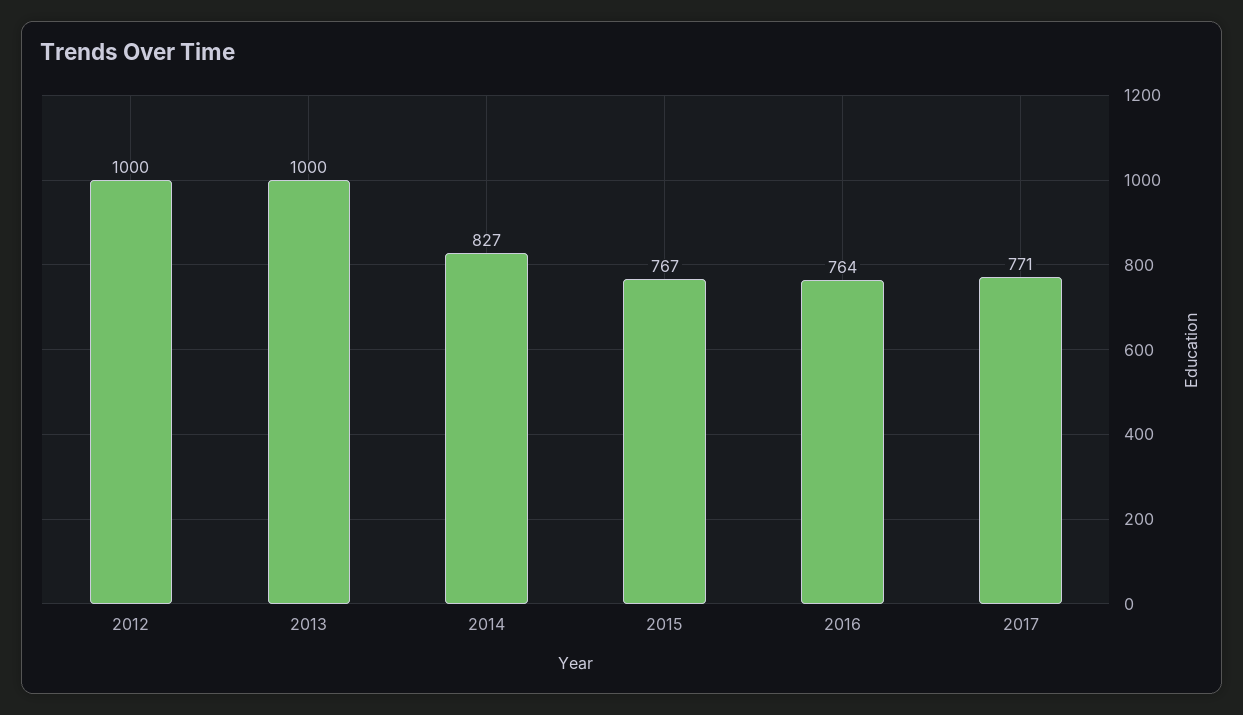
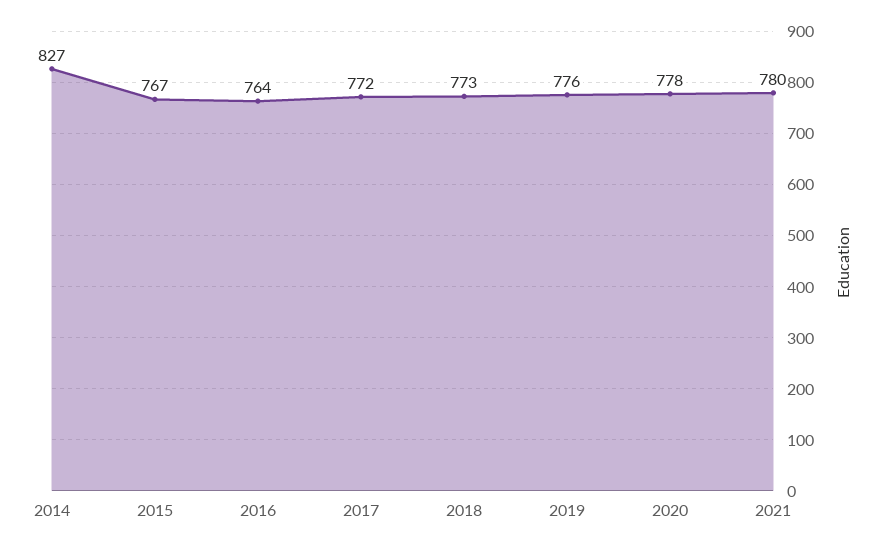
2012: 1000 -> none
2013: 1000 -> none
2017: 771 -> 772
2018: none -> 773
2019: none -> 776
2020: none -> 778
2021: none -> 780

